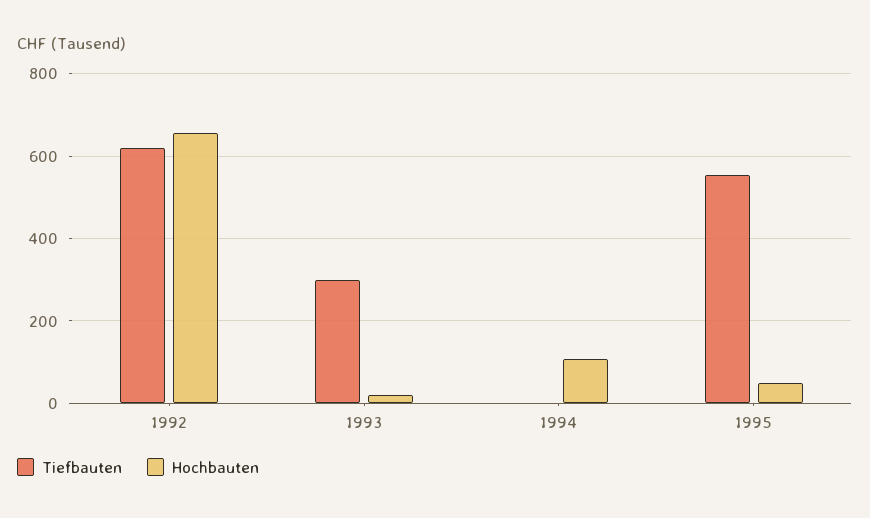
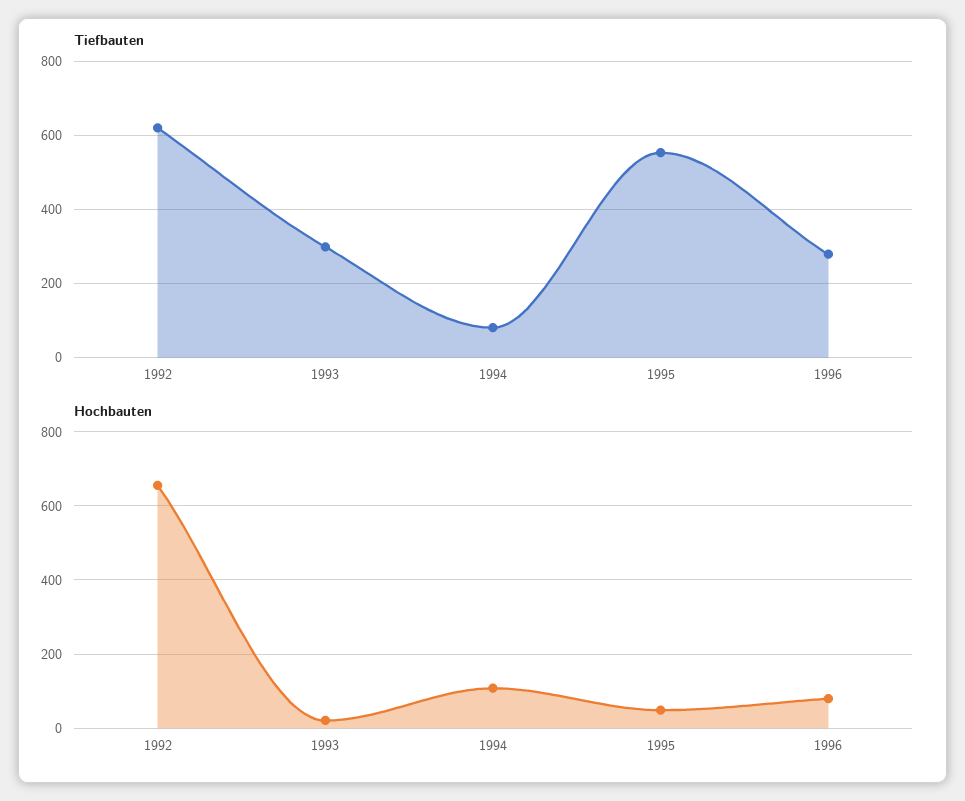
Tiefbauten, 1994: 0 -> 80
Tiefbauten, 1996: none -> 280
Hochbauten, 1996: none -> 80

